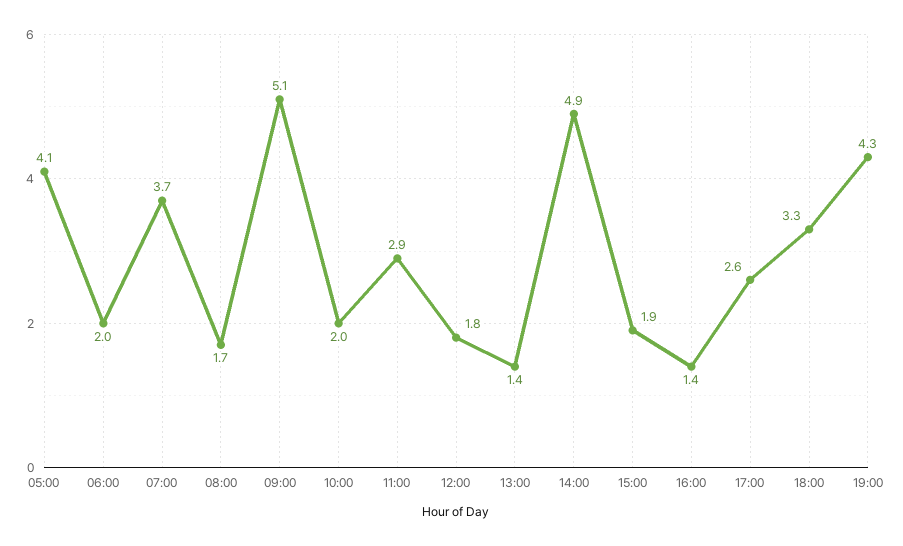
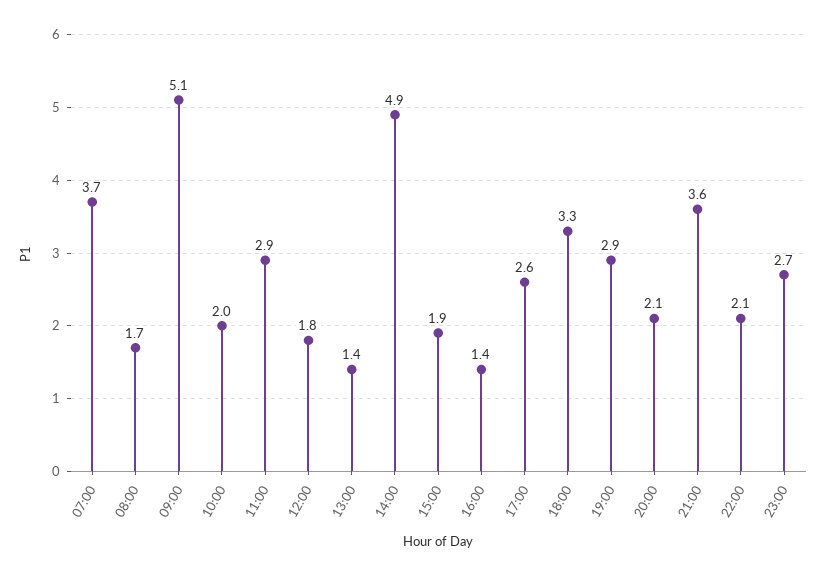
05:00: 4.1 -> none
06:00: 2 -> none
19:00: 4.3 -> 2.9
20:00: none -> 2.1
21:00: none -> 3.6
22:00: none -> 2.1
23:00: none -> 2.7

